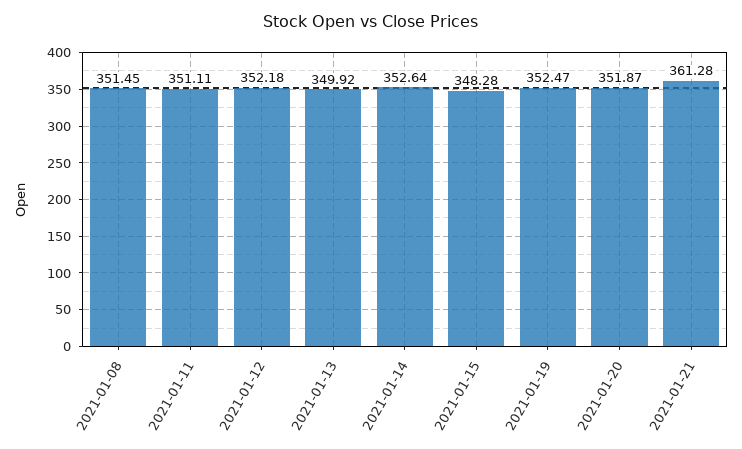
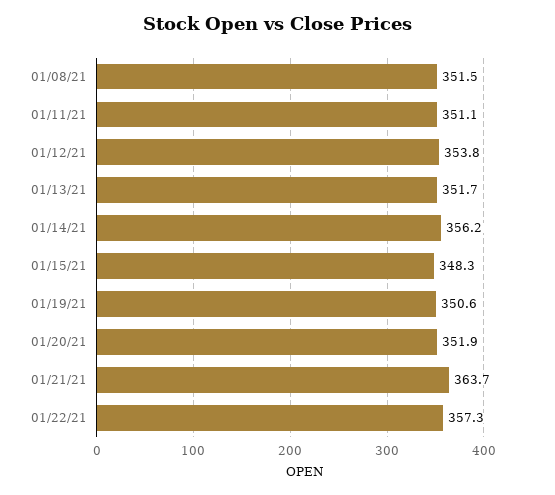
2021-01-12: 352.18 -> 353.8
2021-01-13: 349.92 -> 351.7
2021-01-14: 352.64 -> 356.2
2021-01-19: 352.47 -> 350.6
2021-01-21: 361.28 -> 363.7
01/22/21: none -> 357.3

